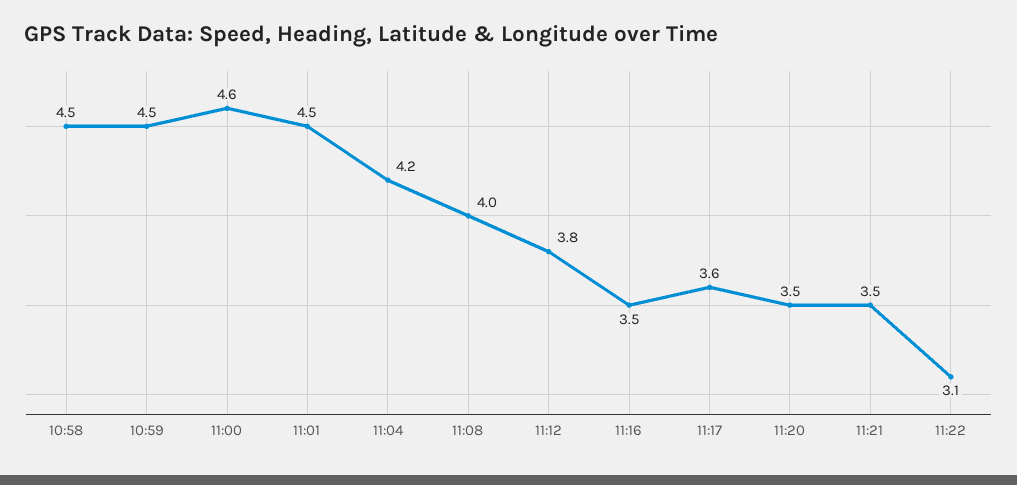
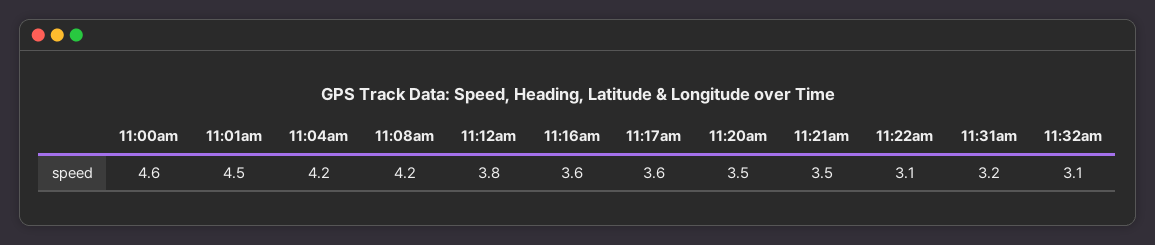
10:58: 4.5 -> none
10:59: 4.5 -> none
11:08: 4 -> 4.2
11:16: 3.5 -> 3.6
11:31am: none -> 3.2
11:32am: none -> 3.1

